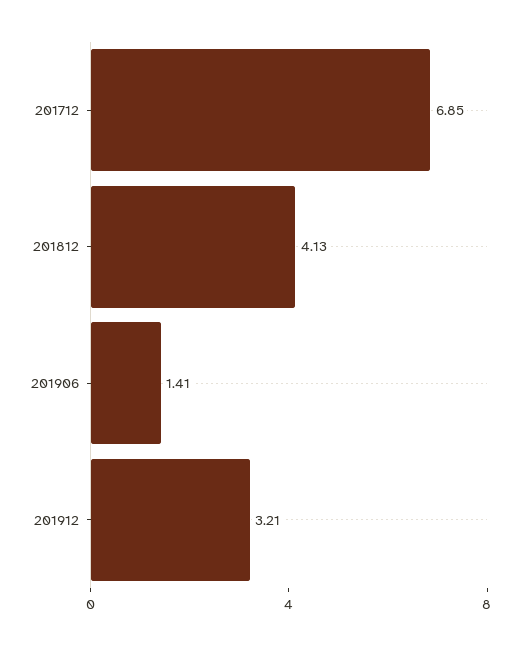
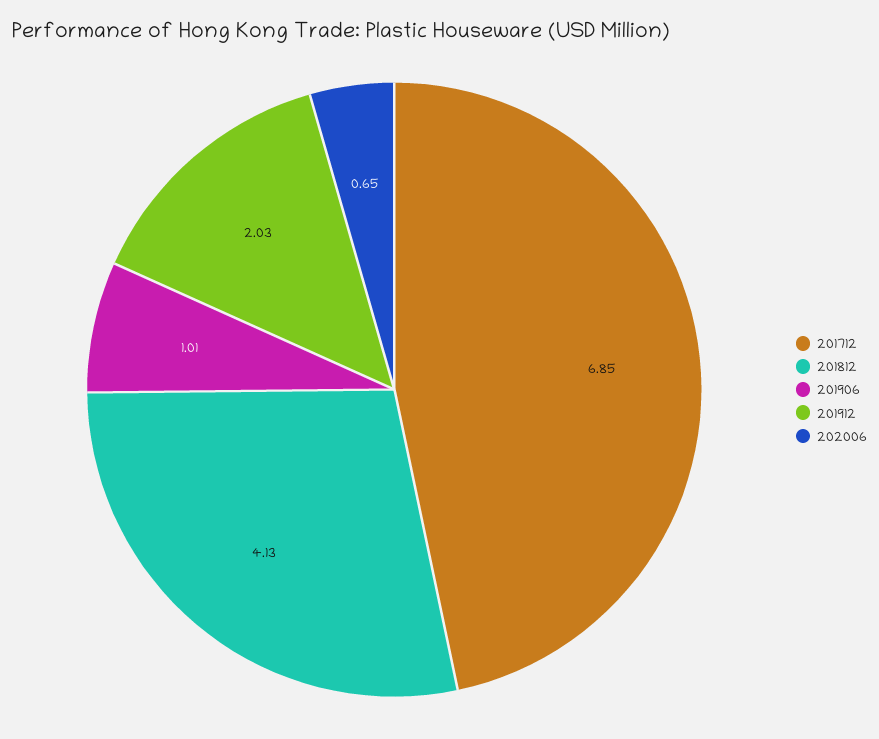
201906: 1.41 -> 1.01
201912: 3.21 -> 2.03
202006: none -> 0.65

